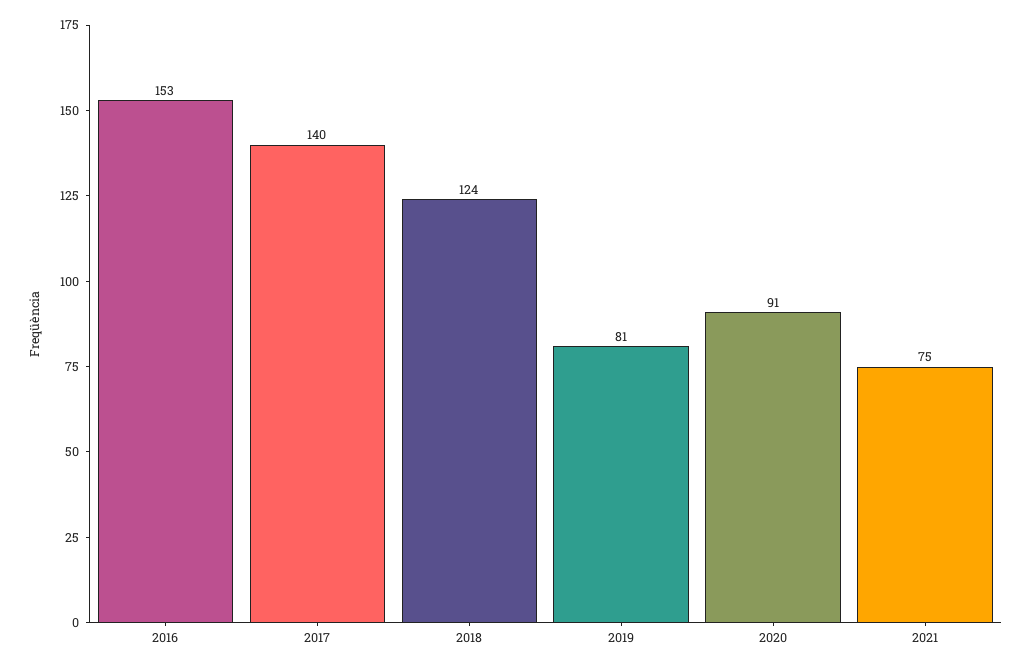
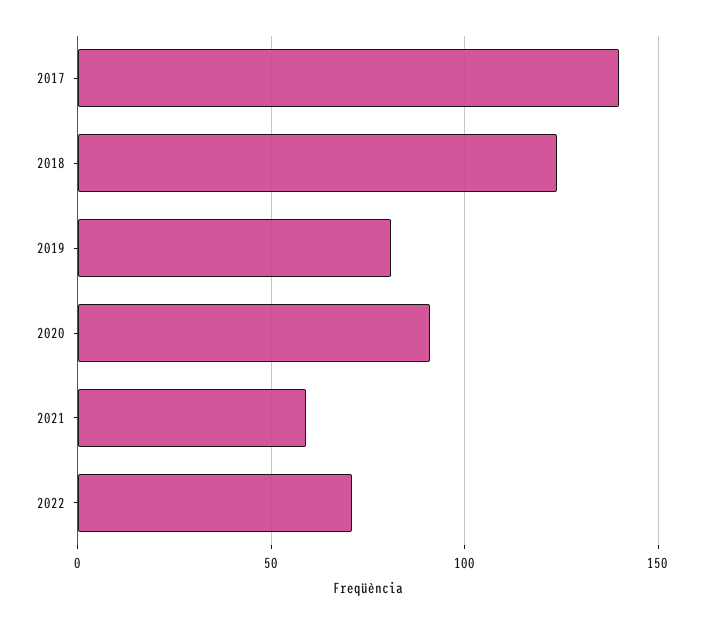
2016: 153 -> none
2021: 75 -> 60
2022: none -> 70

